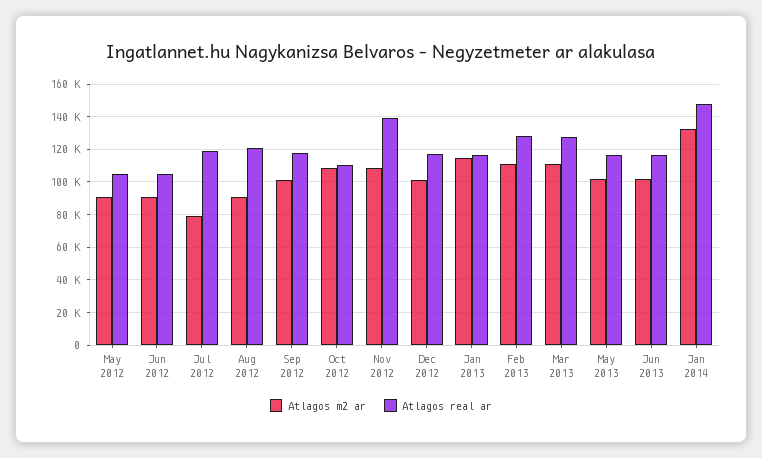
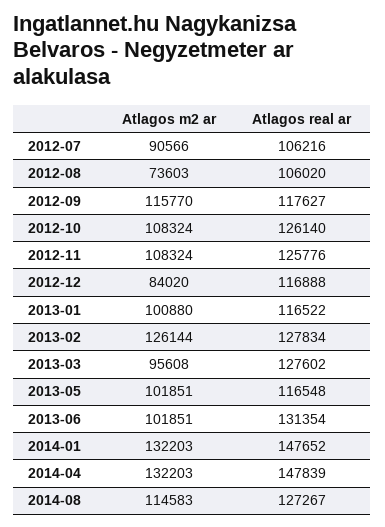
Atlagos m2 ar, May 2012: 90000 -> none
Atlagos real ar, May 2012: 105000 -> none
Atlagos m2 ar, Jun 2012: 90000 -> none
Atlagos real ar, Jun 2012: 105000 -> none
Atlagos m2 ar, Jul 2012: 80000 -> 90566
Atlagos real ar, Jul 2012: 120000 -> 106216
Atlagos m2 ar, Aug 2012: 90000 -> 73603
Atlagos real ar, Aug 2012: 120000 -> 106020
Atlagos m2 ar, Sep 2012: 100000 -> 115770
Atlagos real ar, Oct 2012: 110000 -> 126140
Atlagos real ar, Nov 2012: 140000 -> 125776
Atlagos m2 ar, Dec 2012: 100000 -> 84020
Atlagos m2 ar, Jan 2013: 115000 -> 100880
Atlagos m2 ar, Feb 2013: 110000 -> 126144
Atlagos m2 ar, Mar 2013: 110000 -> 95608
Atlagos real ar, Jun 2013: 115000 -> 131354
Atlagos m2 ar, 2014-04: none -> 132203
Atlagos real ar, 2014-04: none -> 147839
Atlagos m2 ar, 2014-08: none -> 114583
Atlagos real ar, 2014-08: none -> 127267

